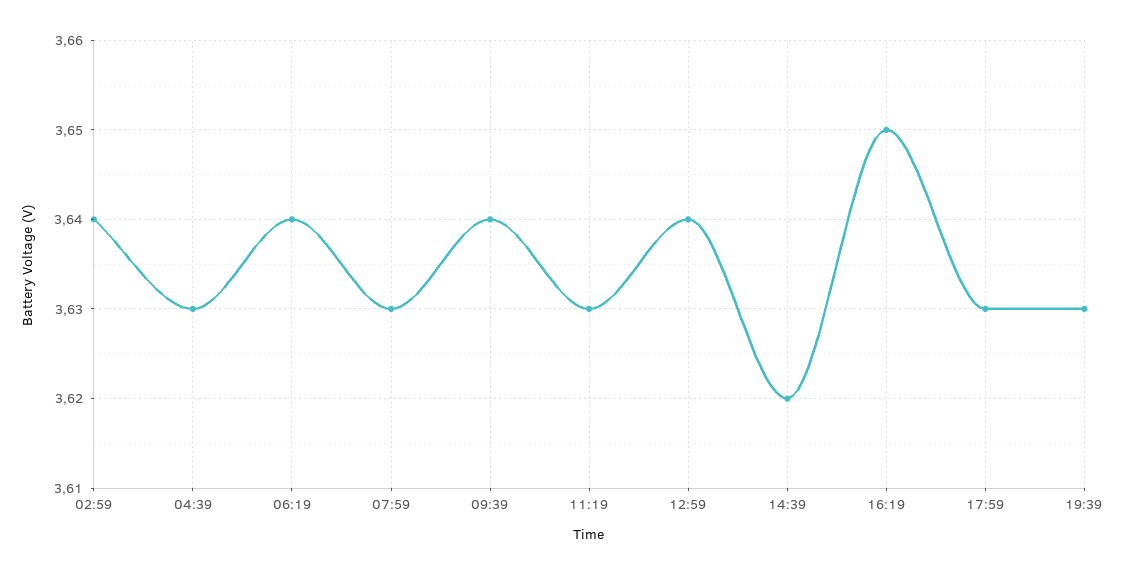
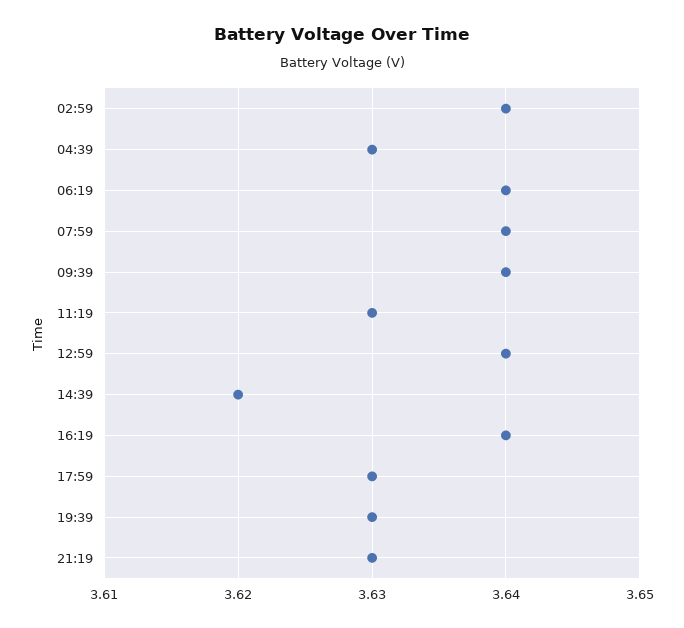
07:59: 3.63 -> 3.64
16:19: 3.65 -> 3.64
21:19: none -> 3.63

